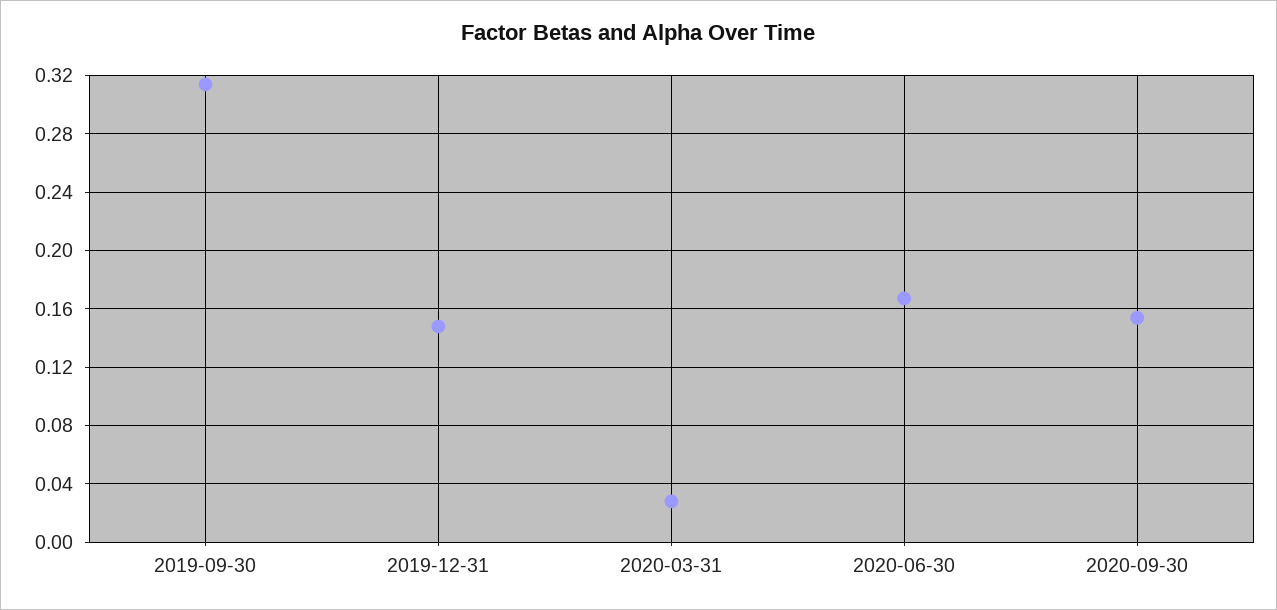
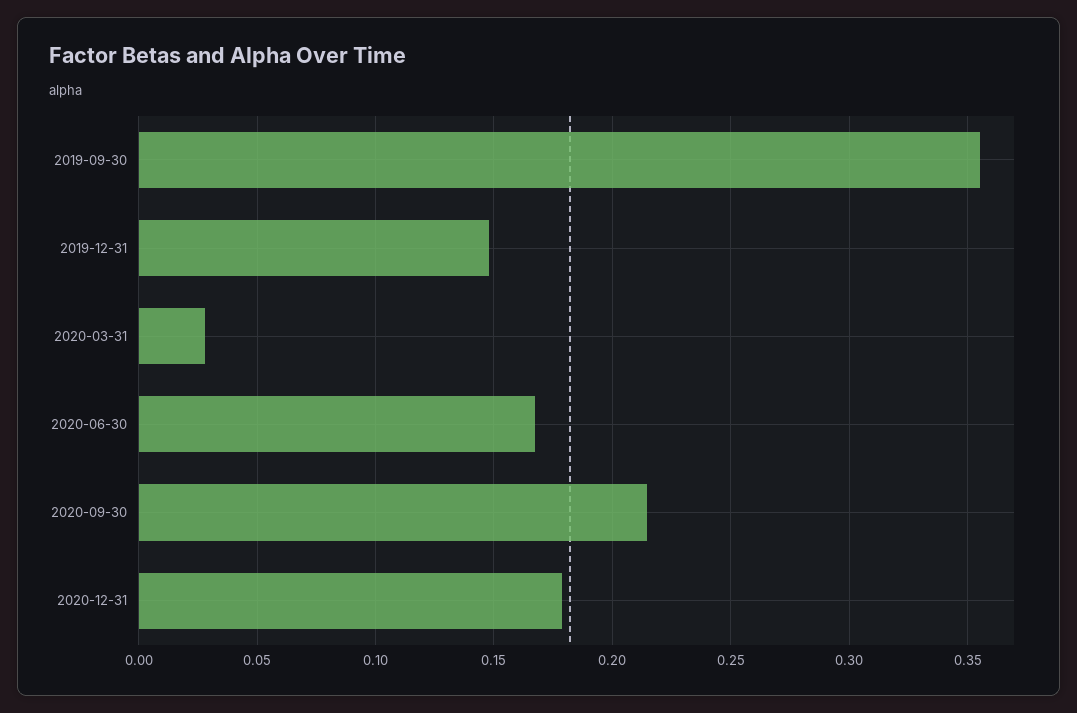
2019-09-30: 0.315 -> 0.355
2020-09-30: 0.155 -> 0.215
2020-12-31: none -> 0.18

